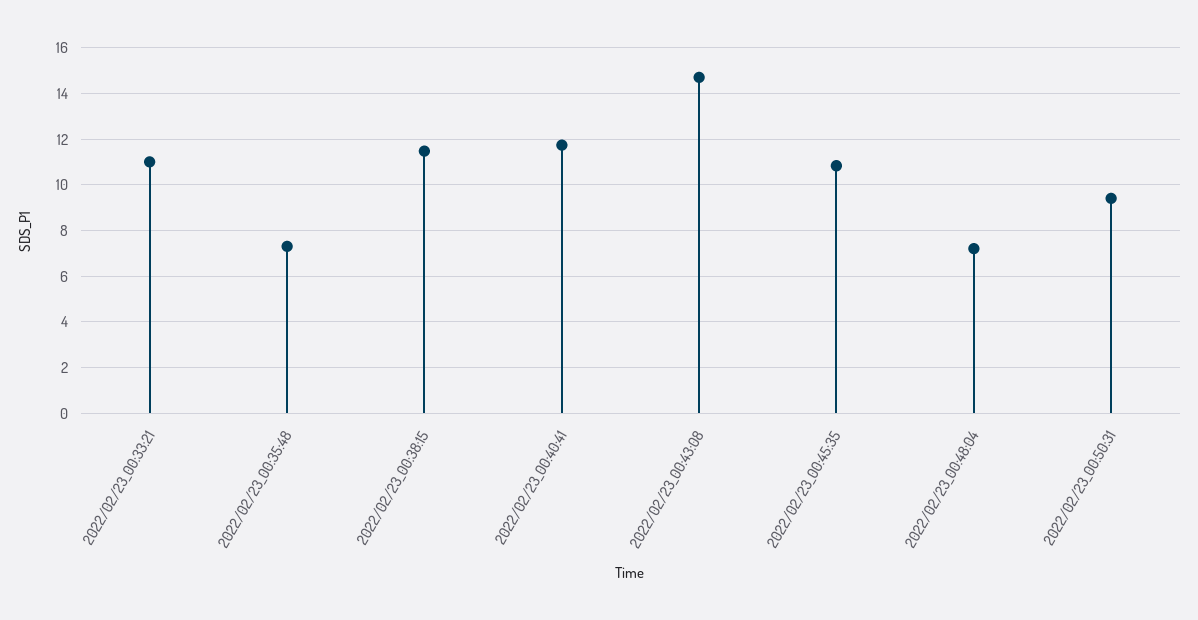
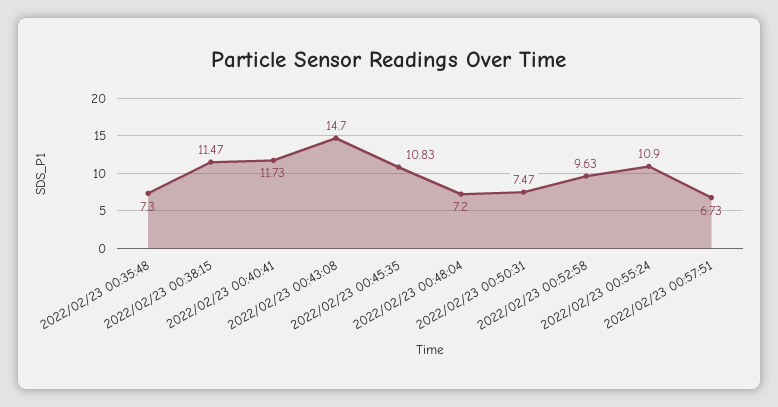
2022/02/23_00:33:21: 11 -> none
2022/02/23_00:50:31: 9.5 -> 7.47
2022/02/23 00:52:58: none -> 9.63
2022/02/23 00:55:24: none -> 10.9
2022/02/23 00:57:51: none -> 6.73

